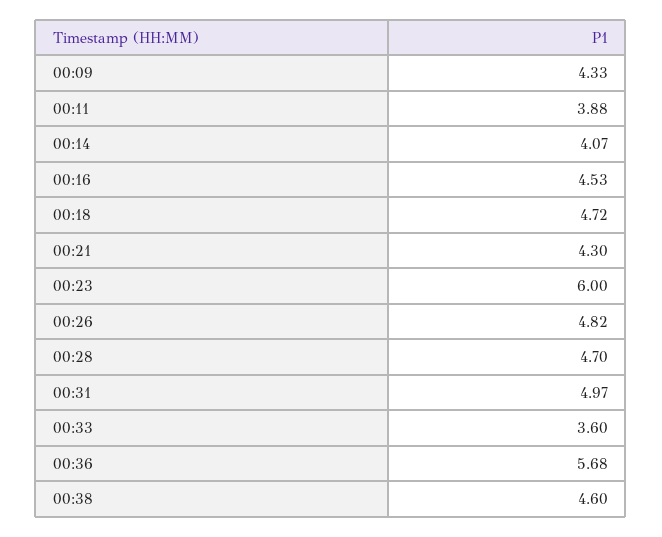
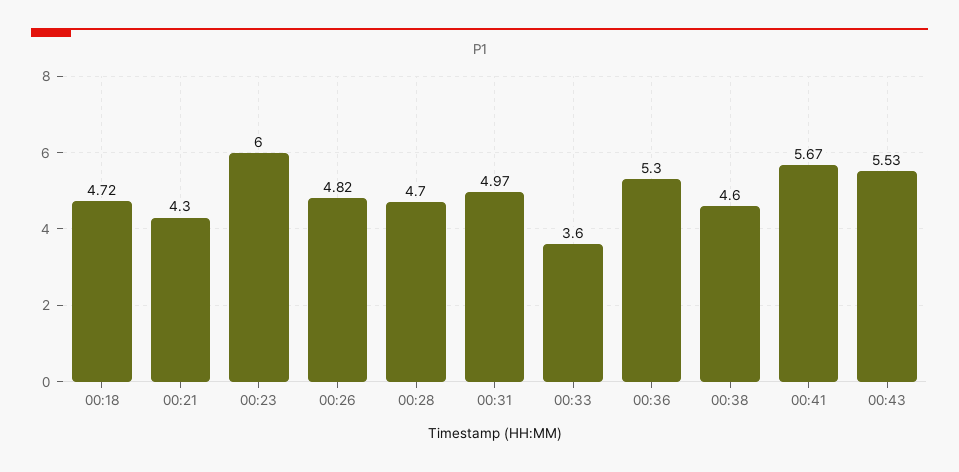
00:09: 4.33 -> none
00:11: 3.88 -> none
00:14: 4.07 -> none
00:16: 4.53 -> none
00:36: 5.68 -> 5.3
00:41: none -> 5.67
00:43: none -> 5.53

